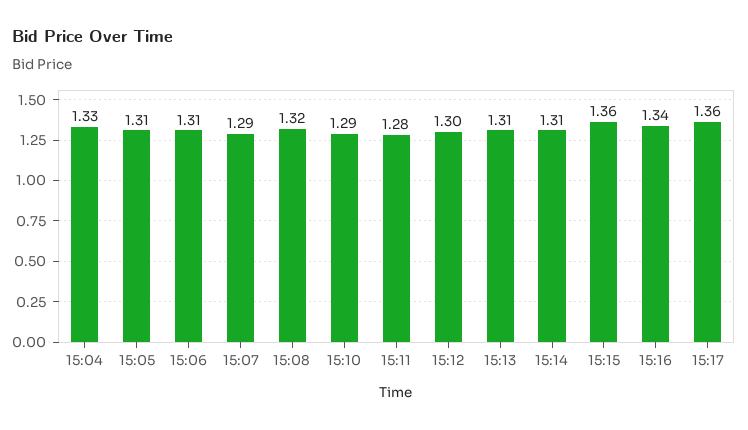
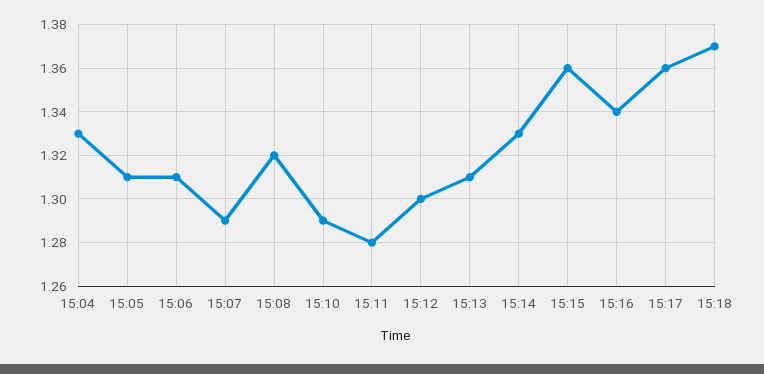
15:14: 1.31 -> 1.33
15:18: none -> 1.37

